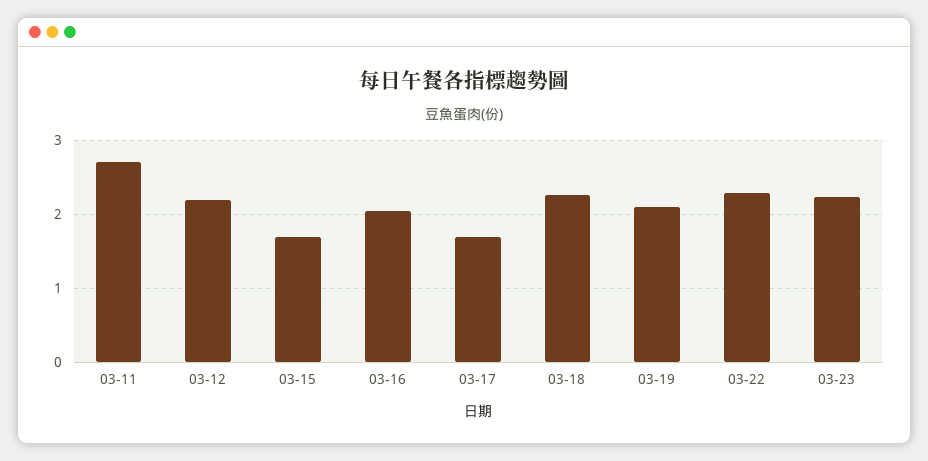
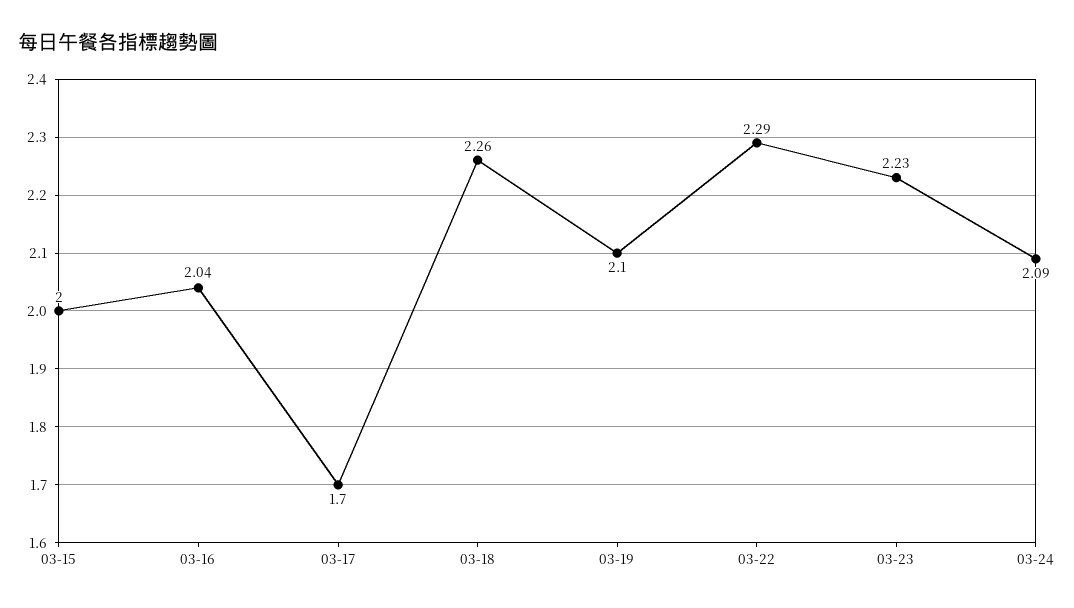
03-11: 2.7 -> none
03-12: 2.2 -> none
03-15: 1.7 -> 2
03-24: none -> 2.09

